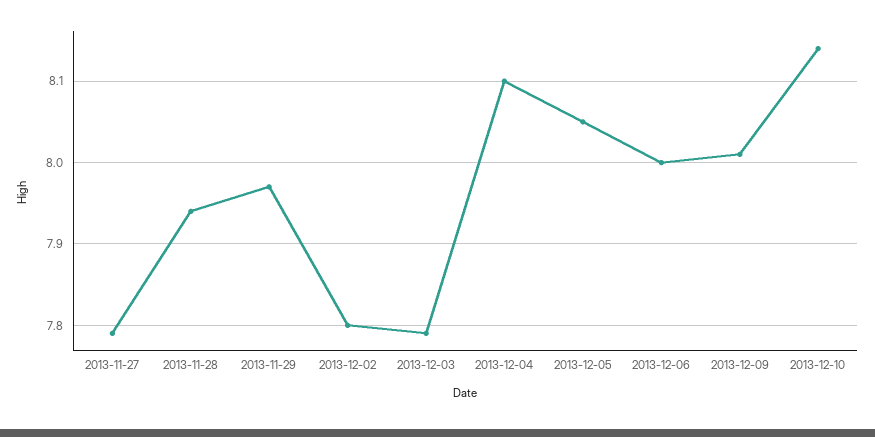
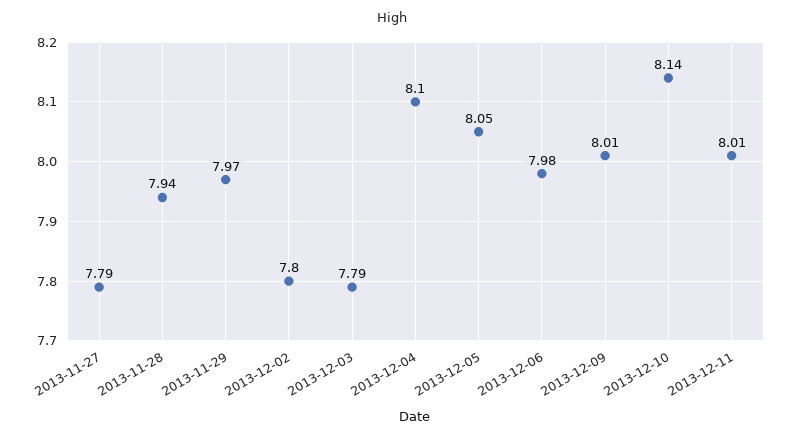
2013-12-06: 8 -> 7.98
2013-12-11: none -> 8.01

